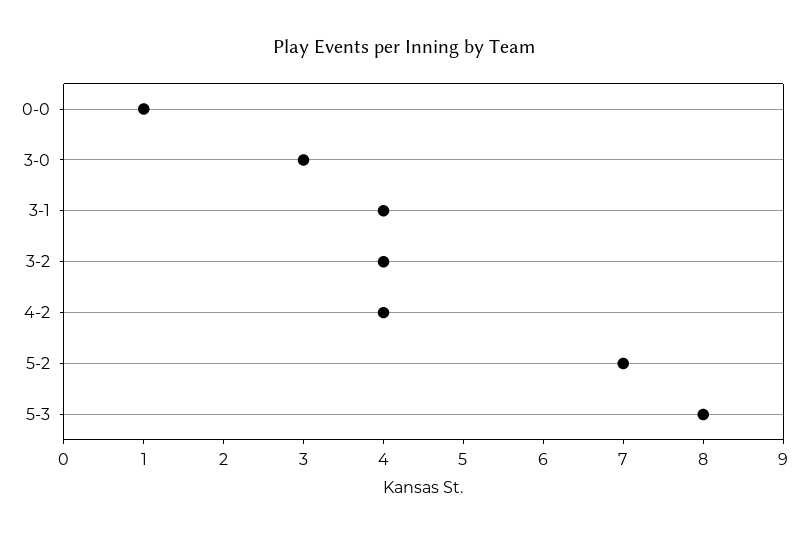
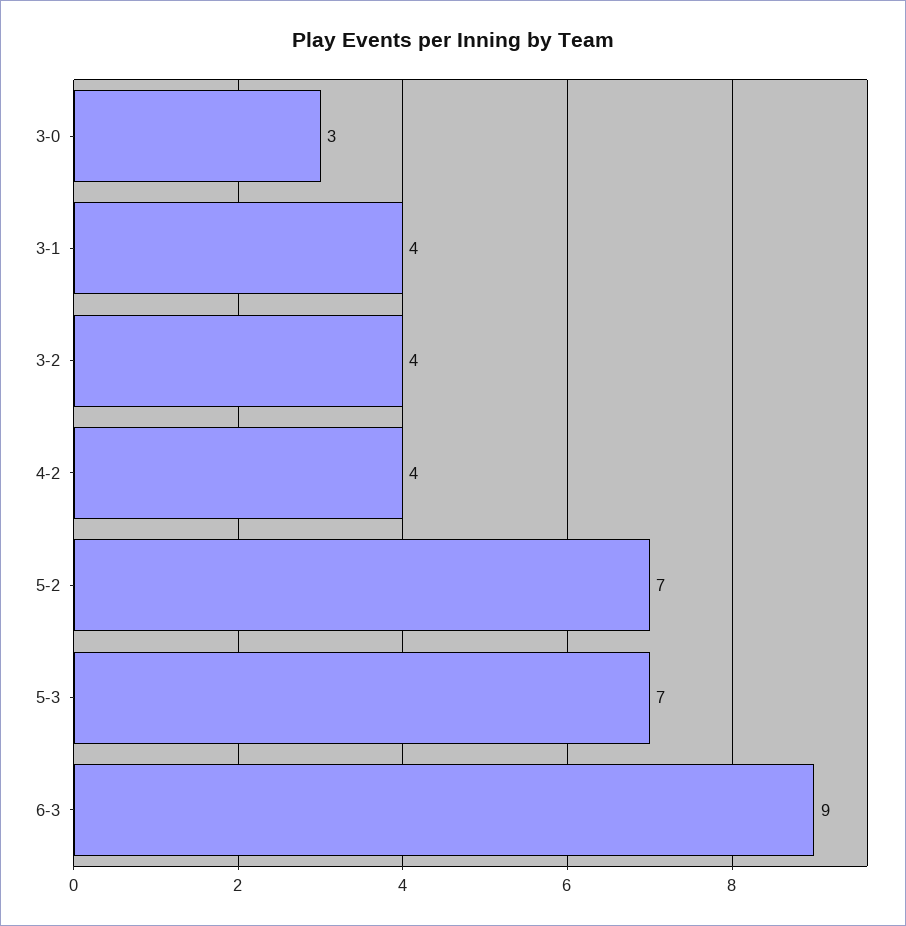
0-0: 1 -> none
5-3: 8 -> 7
6-3: none -> 9

